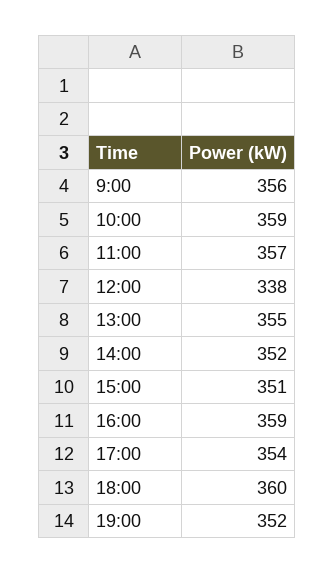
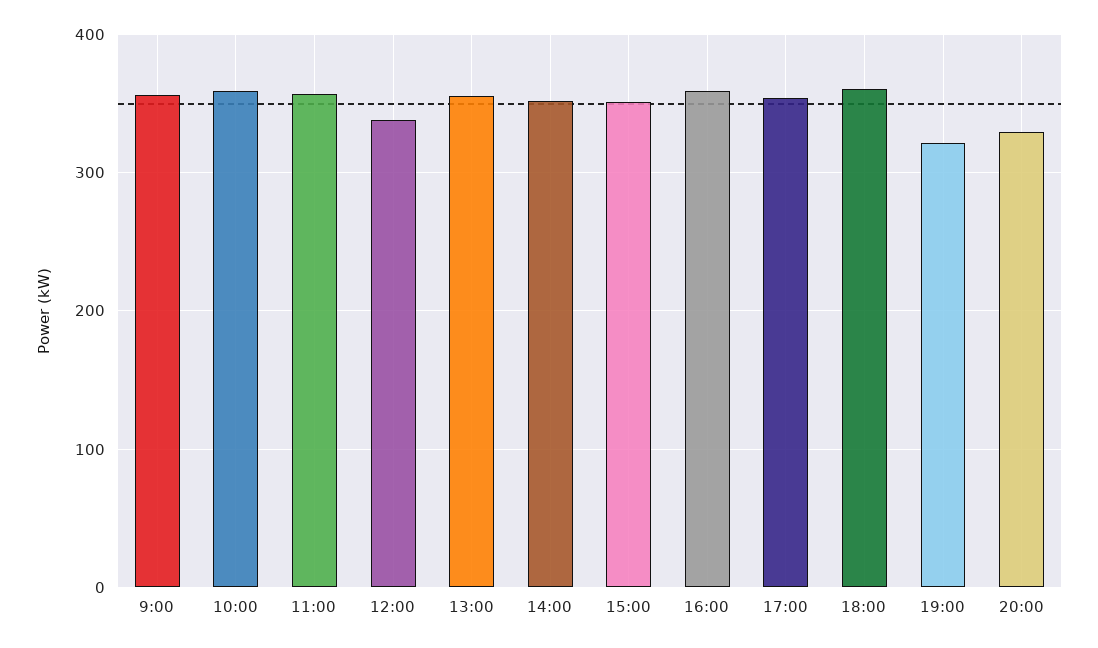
19:00: 352 -> 320
20:00: none -> 330

